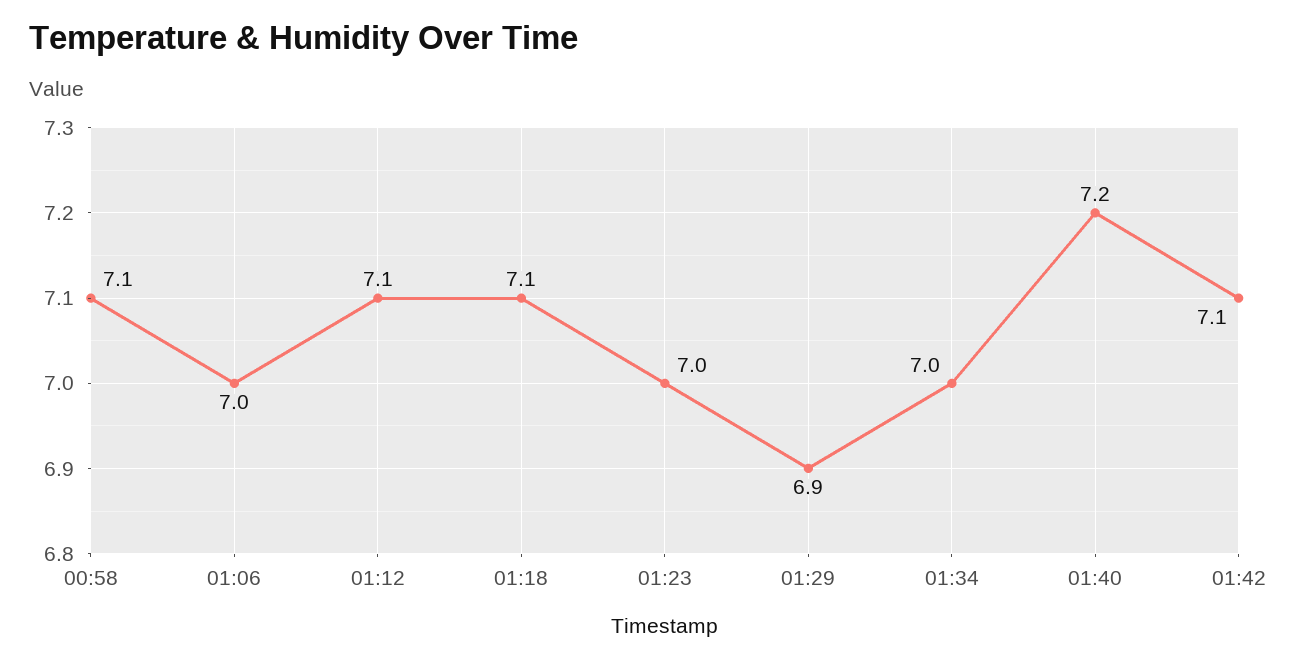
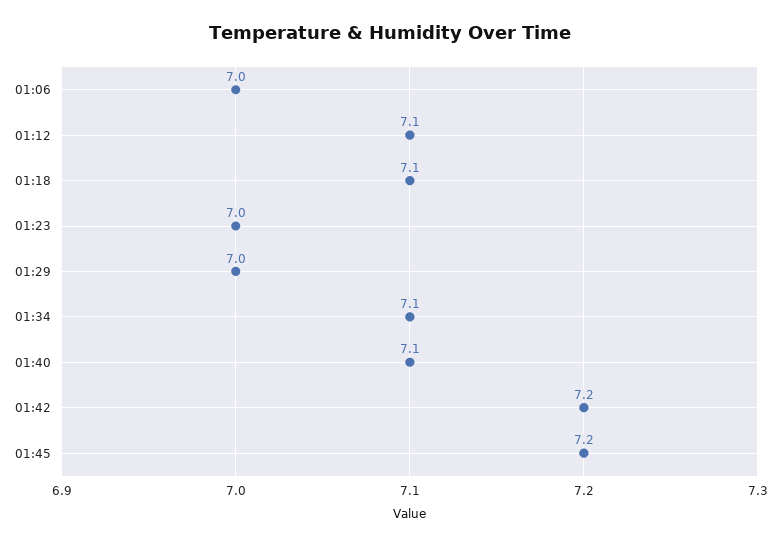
00:58: 7.1 -> none
01:29: 6.9 -> 7
01:34: 7 -> 7.1
01:40: 7.2 -> 7.1
01:42: 7.1 -> 7.2
01:45: none -> 7.2

